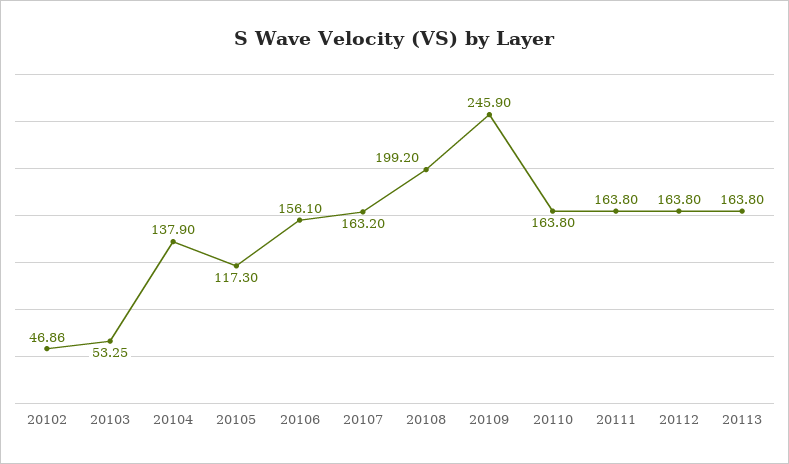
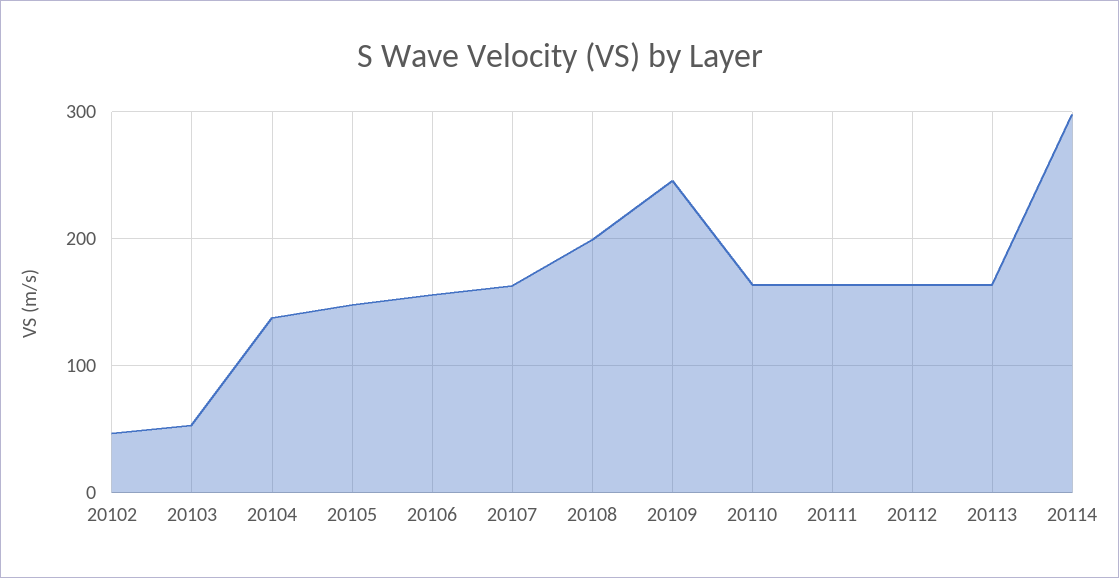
20105: 117.3 -> 150
20114: none -> 300

